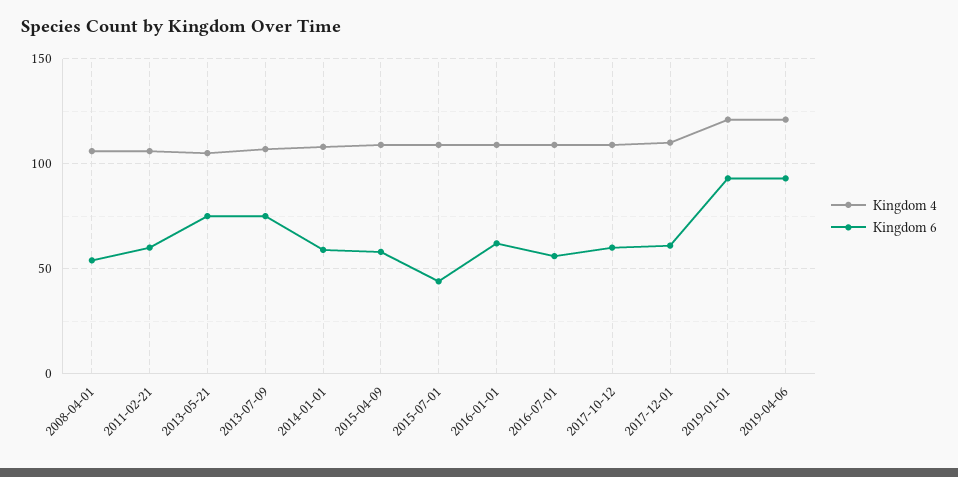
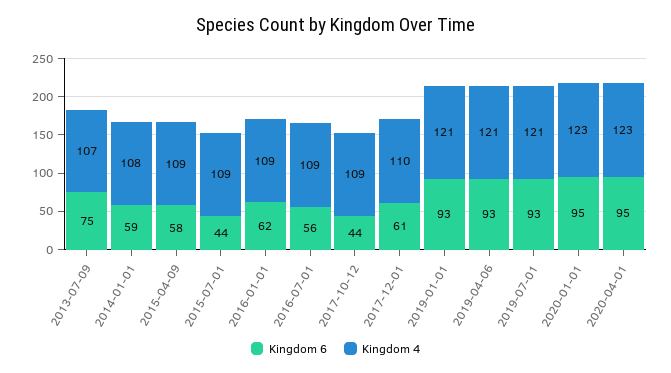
Kingdom 4, 2008-04-01: 105 -> none
Kingdom 6, 2008-04-01: 55 -> none
Kingdom 4, 2011-02-21: 105 -> none
Kingdom 6, 2011-02-21: 60 -> none
Kingdom 4, 2013-05-21: 105 -> none
Kingdom 6, 2013-05-21: 75 -> none
Kingdom 6, 2017-10-12: 60 -> 44
Kingdom 6, 2019-07-01: none -> 93
Kingdom 4, 2019-07-01: none -> 121
Kingdom 6, 2020-01-01: none -> 95
Kingdom 4, 2020-01-01: none -> 123
Kingdom 6, 2020-04-01: none -> 95
Kingdom 4, 2020-04-01: none -> 123

